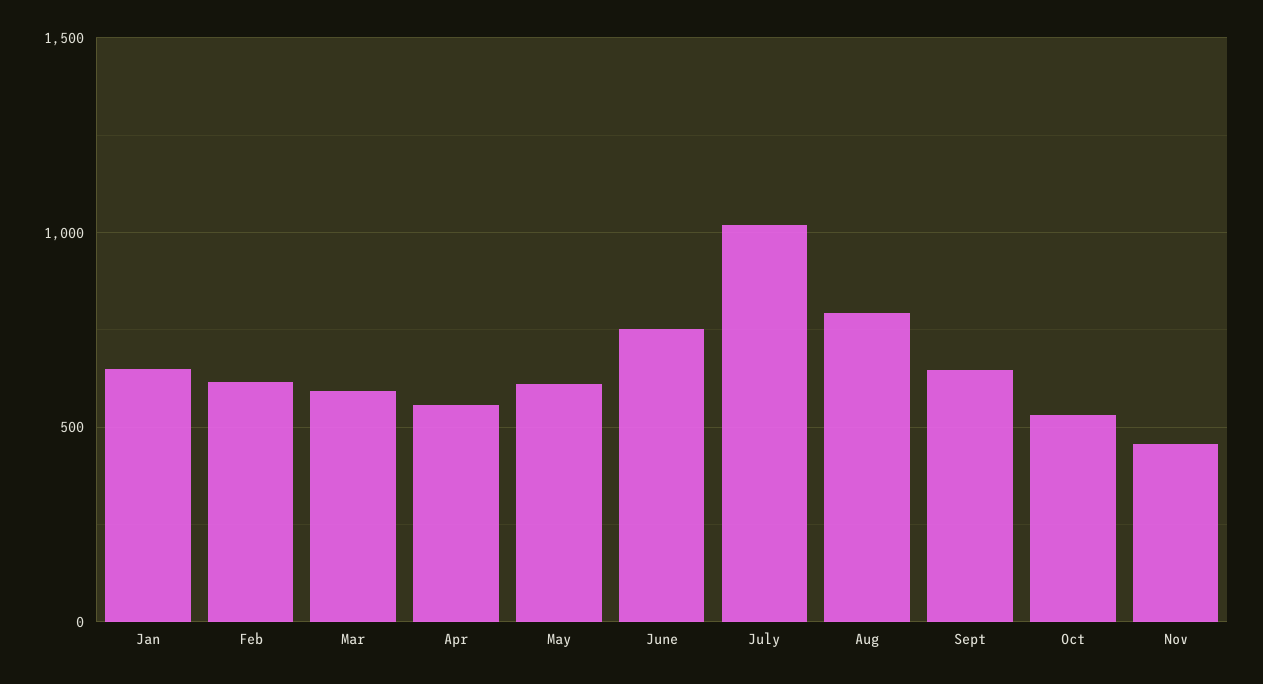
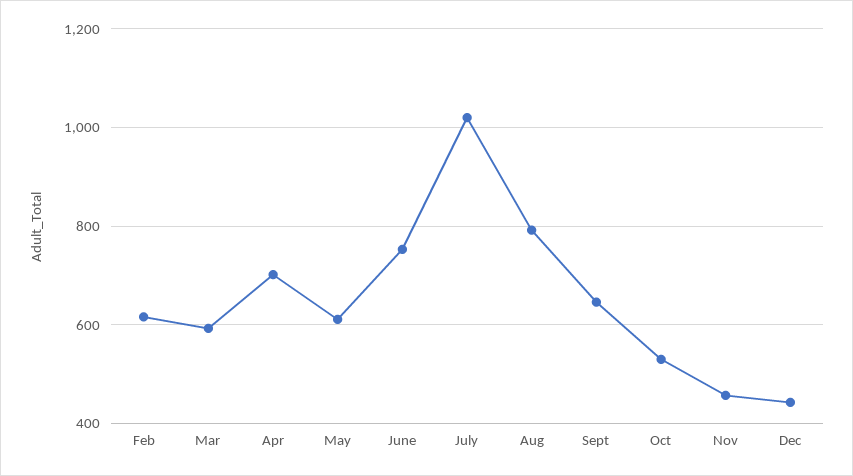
Jan: 650 -> none
Apr: 550 -> 700
Dec: none -> 440

